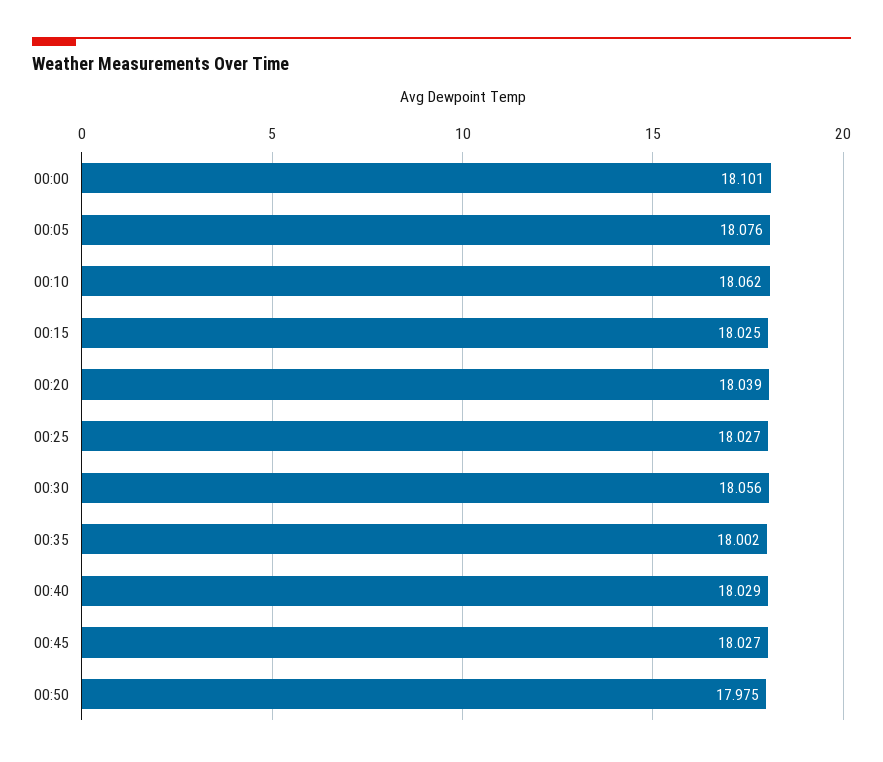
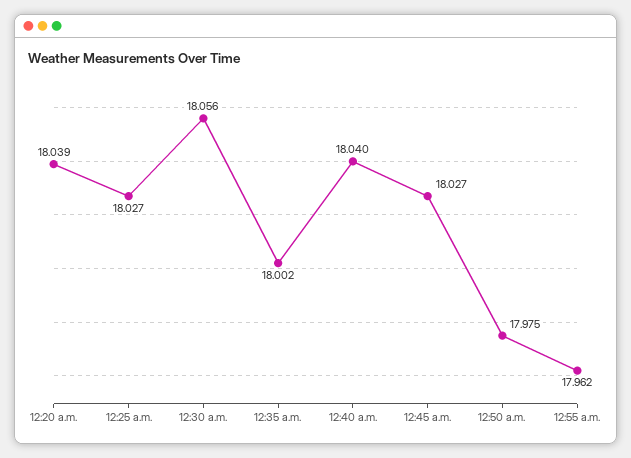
00:00: 18.101 -> none
00:05: 18.076 -> none
00:10: 18.062 -> none
00:15: 18.025 -> none
00:40: 18.029 -> 18.04
12:55 a.m.: none -> 17.962

